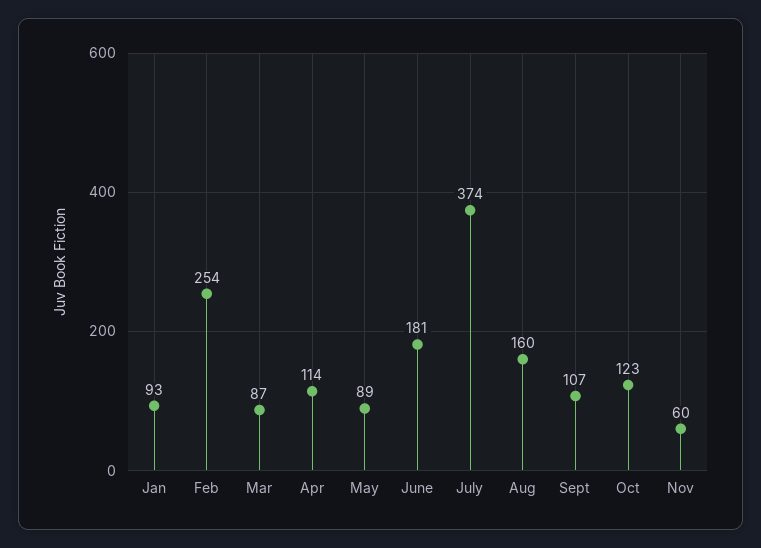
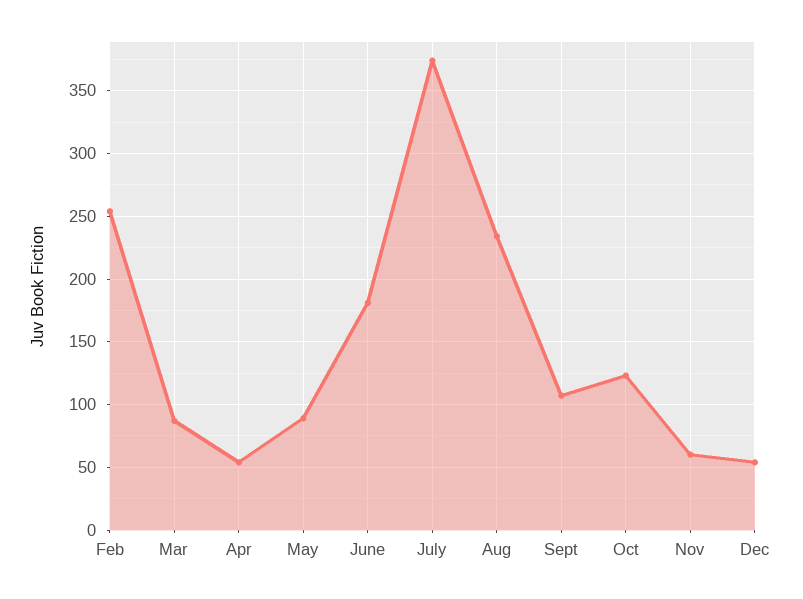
Jan: 93 -> none
Apr: 114 -> 55
Aug: 160 -> 235
Dec: none -> 55

